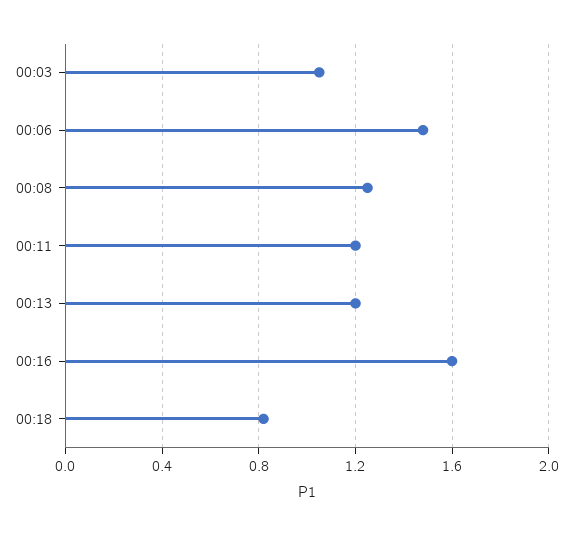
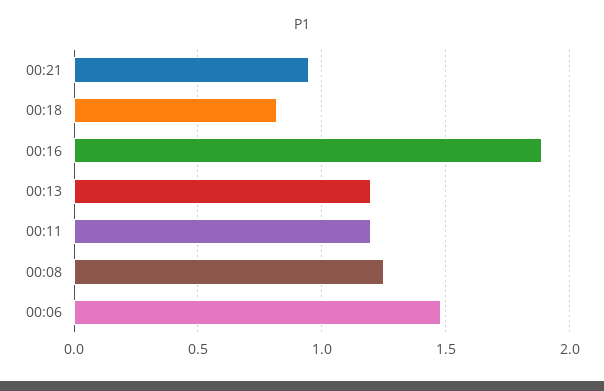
00:03: 1.05 -> none
00:16: 1.6 -> 1.9
00:21: none -> 0.95

